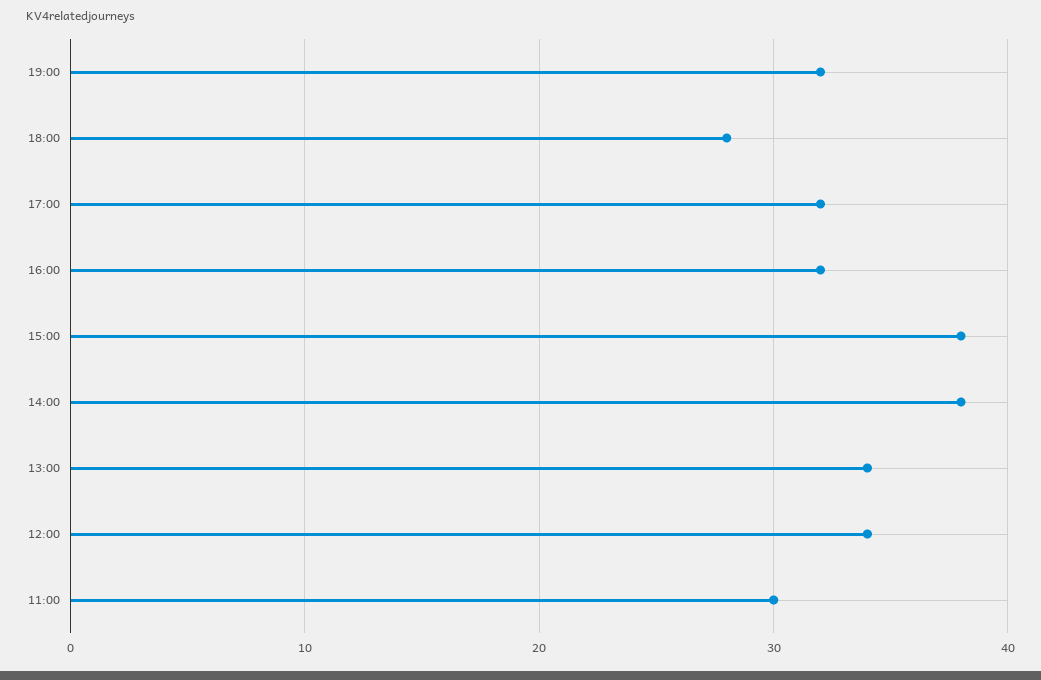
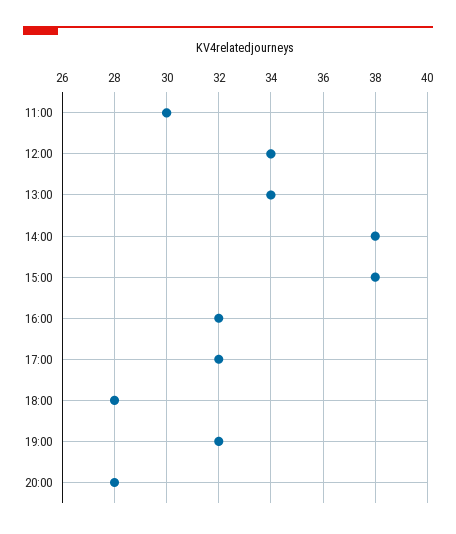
20:00: none -> 28

